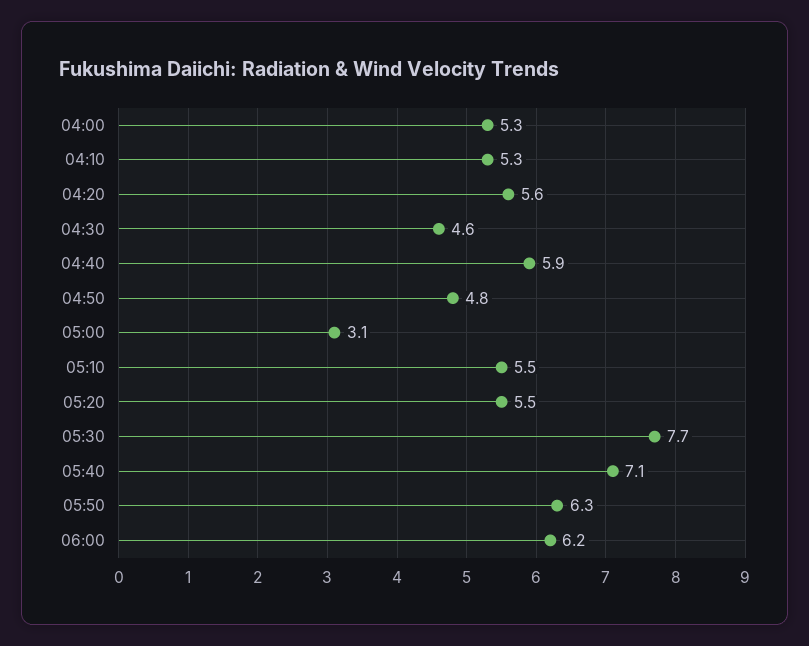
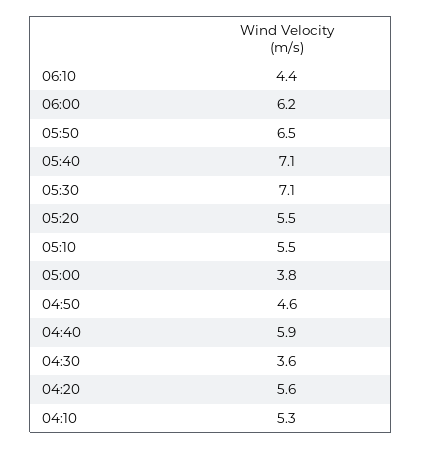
04:00: 5.3 -> none
04:30: 4.6 -> 3.6
04:50: 4.8 -> 4.6
05:00: 3.1 -> 3.8
05:30: 7.7 -> 7.1
05:50: 6.3 -> 6.5
06:10: none -> 4.4

